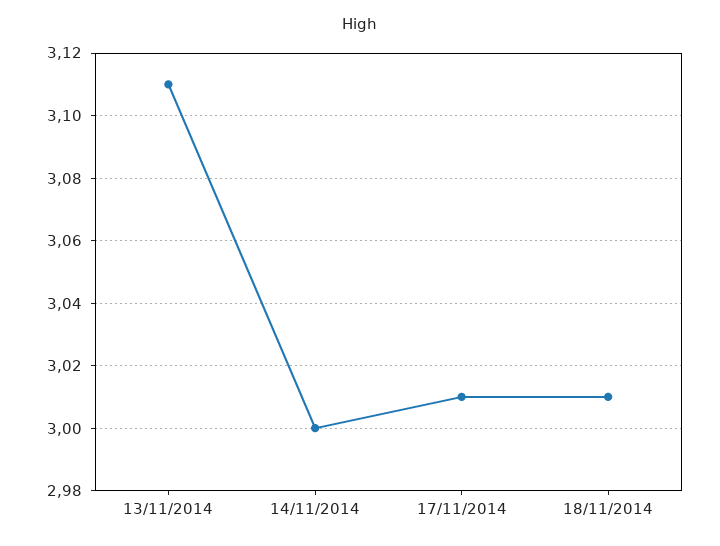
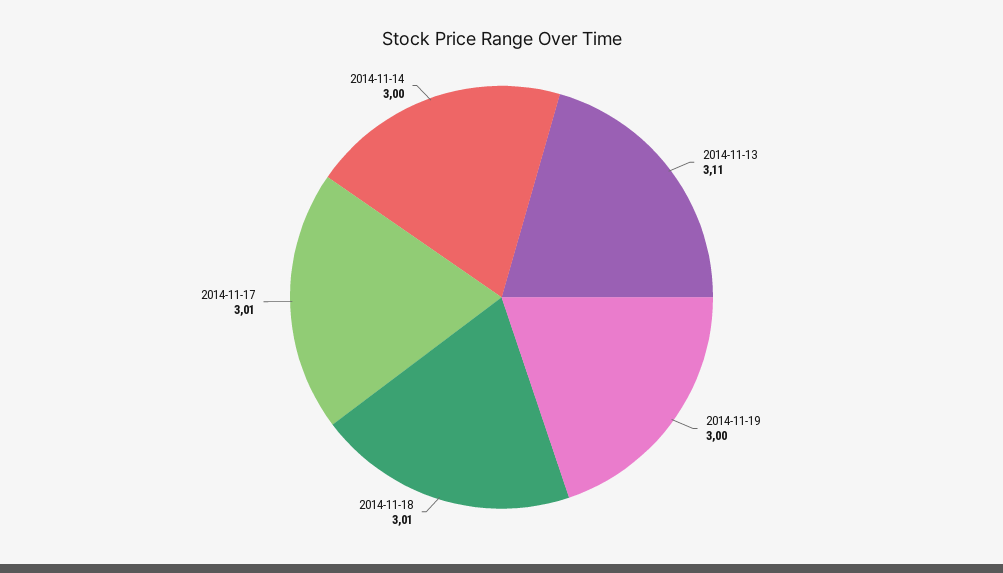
2014-11-19: none -> 3

